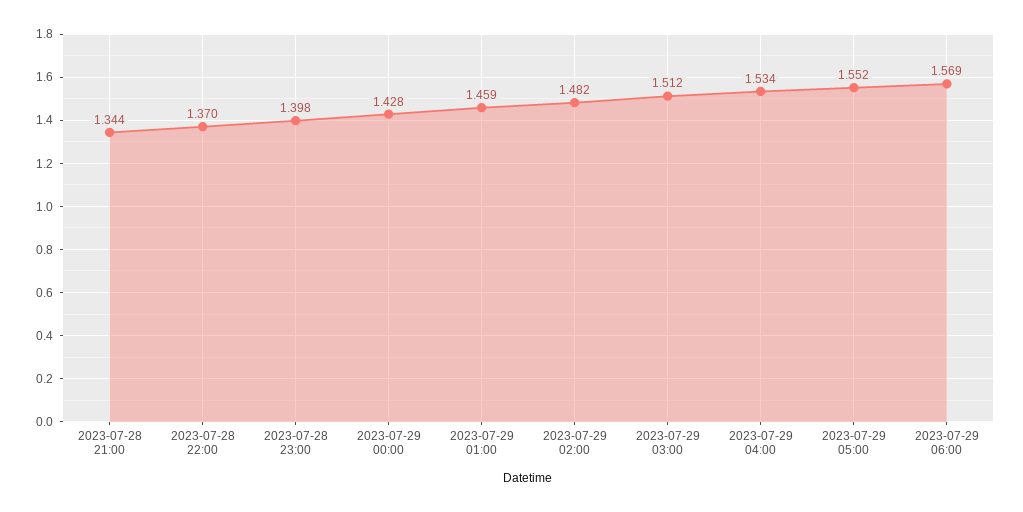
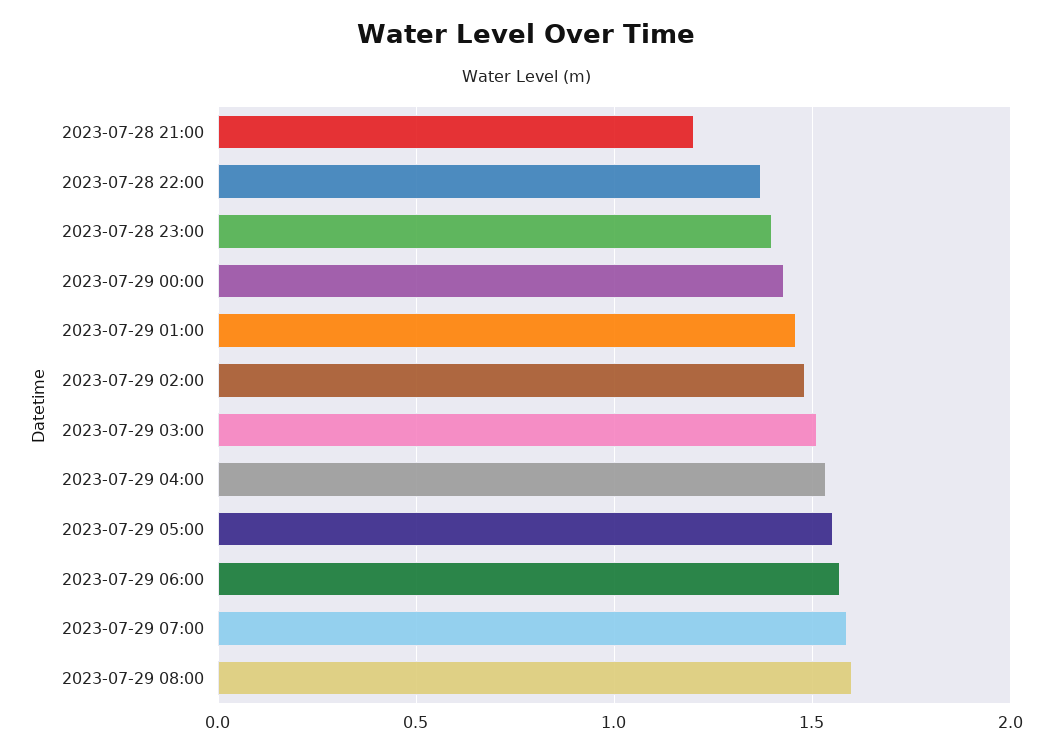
2023-07-28 21:00: 1.344 -> 1.2
2023-07-29 07:00: none -> 1.6
2023-07-29 08:00: none -> 1.6

